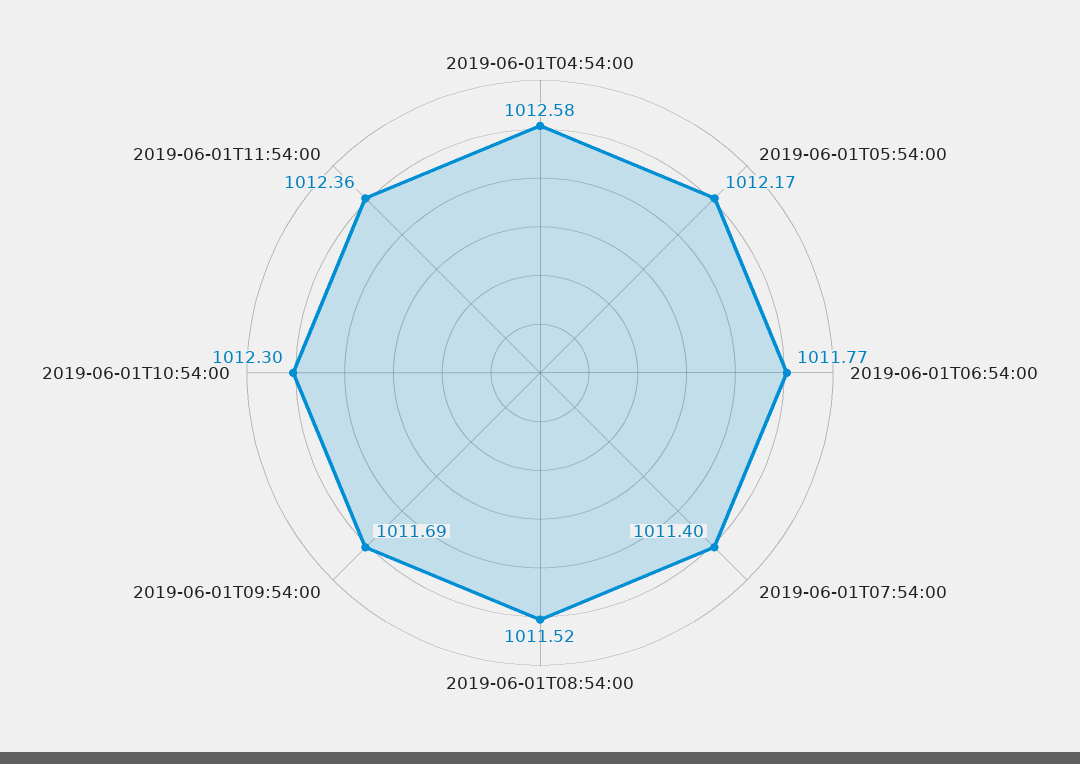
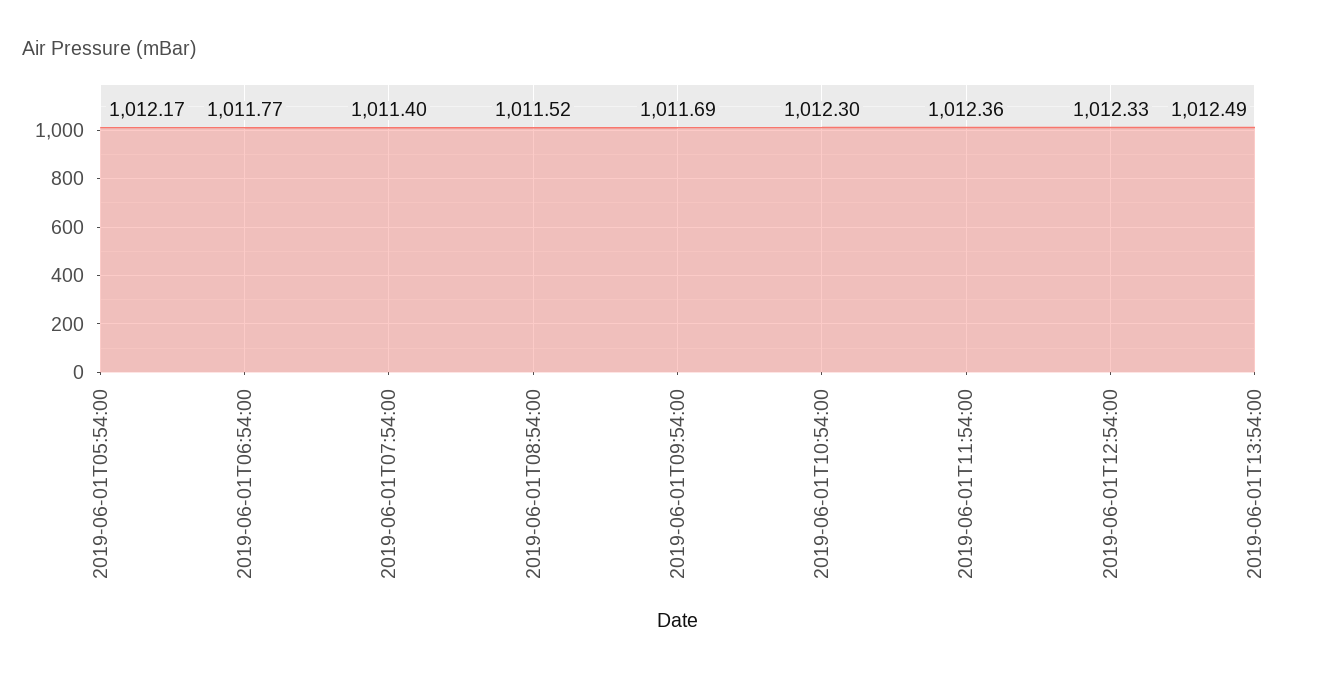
2019-06-01T04:54:00: 1012.58 -> none
2019-06-01T12:54:00: none -> 1012.33
2019-06-01T13:54:00: none -> 1012.49

